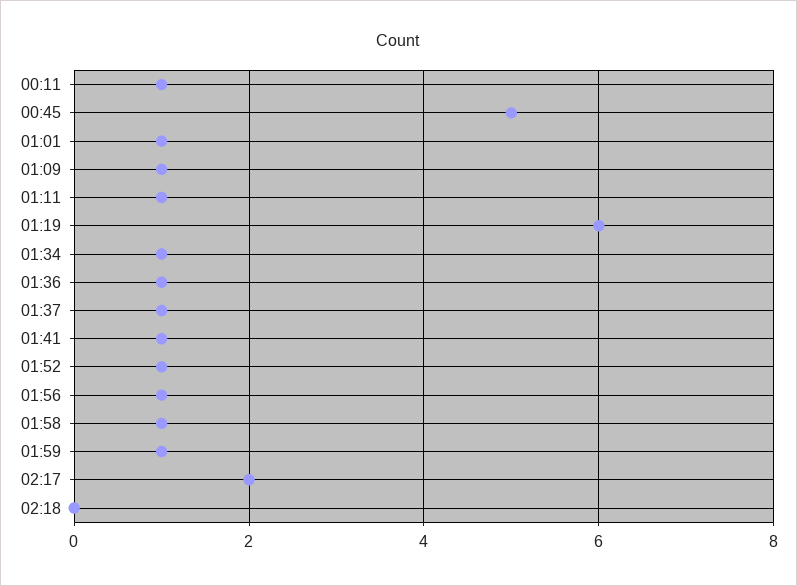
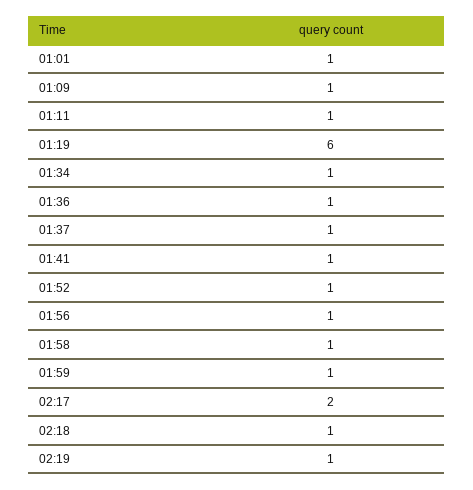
00:11: 1 -> none
00:45: 5 -> none
02:18: 0 -> 1
02:19: none -> 1

